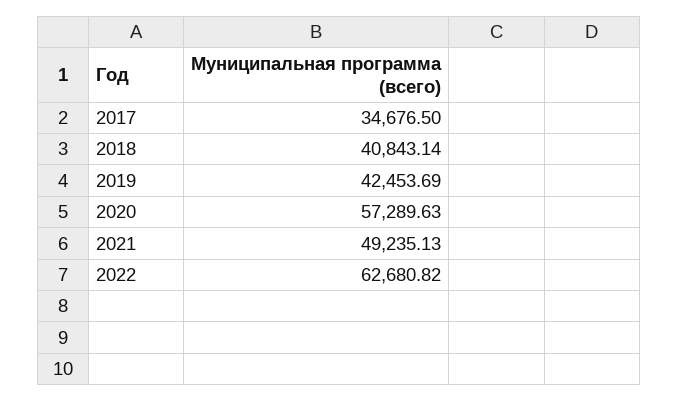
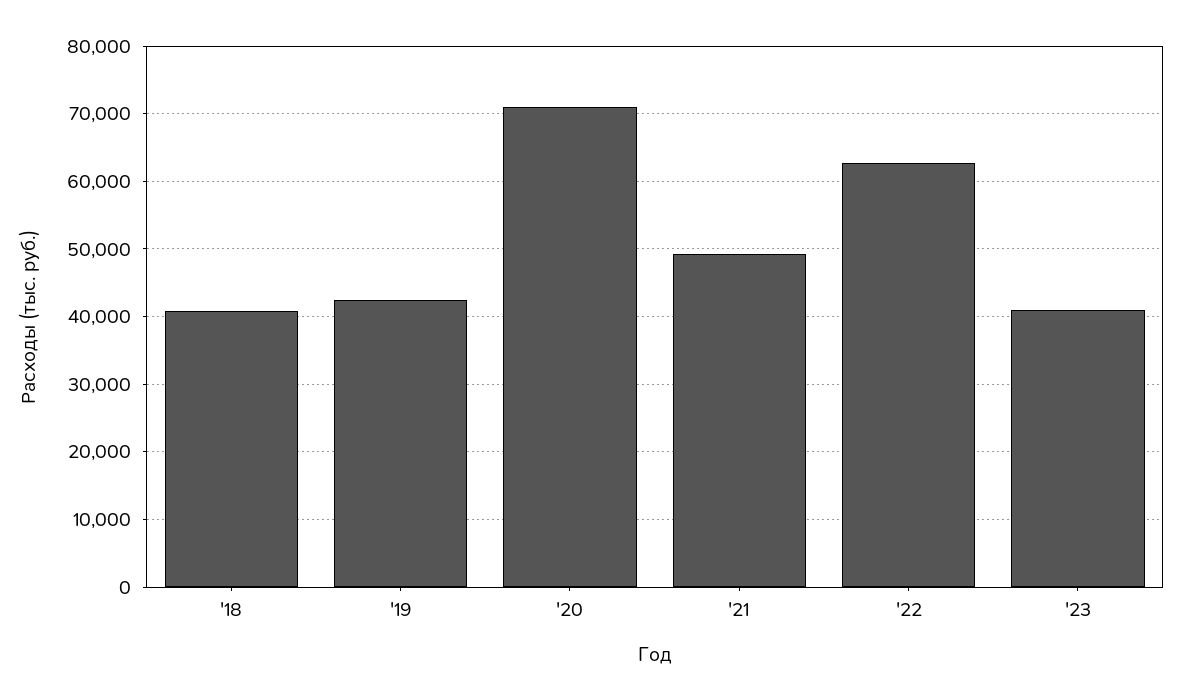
2017: 34676.5 -> none
2020: 57289.63 -> 71000
'23: none -> 41000

